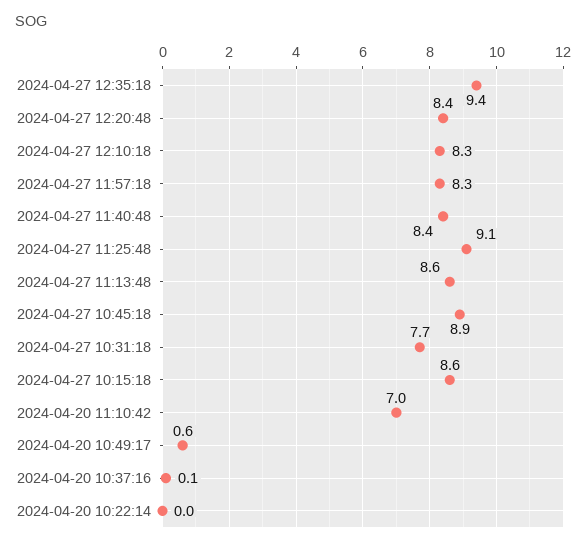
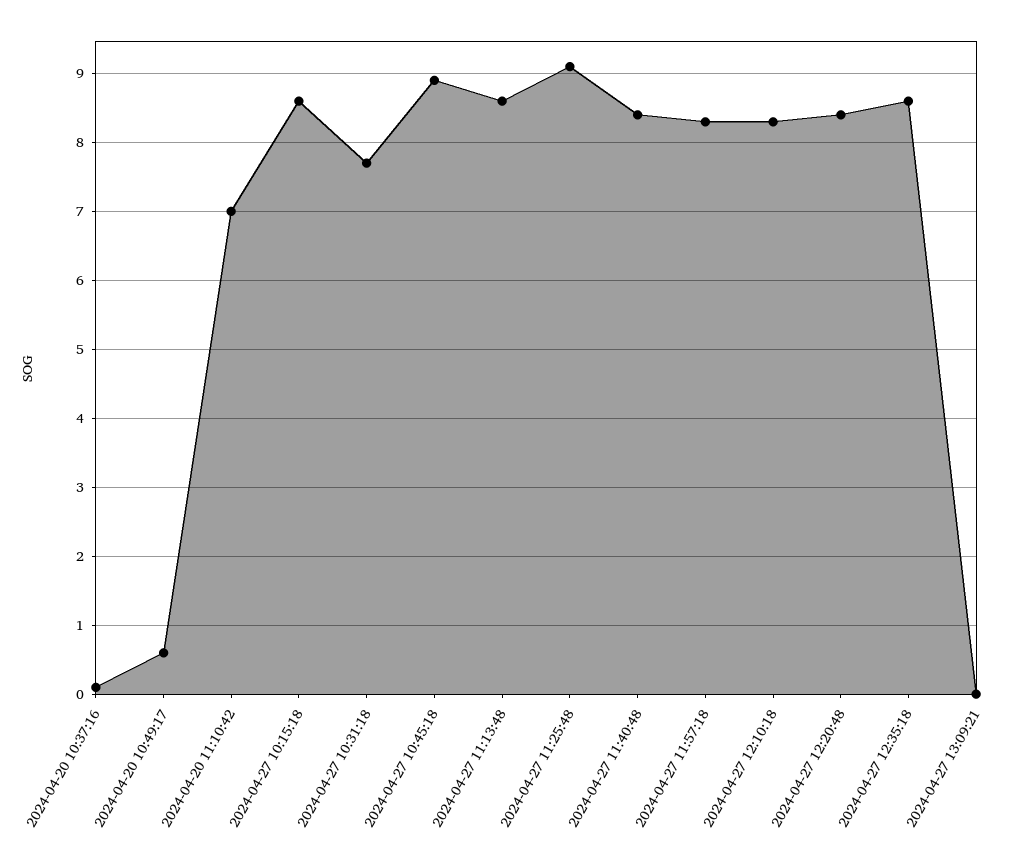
2024-04-27 12:35:18: 9.4 -> 8.6
2024-04-20 10:22:14: 0 -> none
2024-04-27 13:09:21: none -> 0

